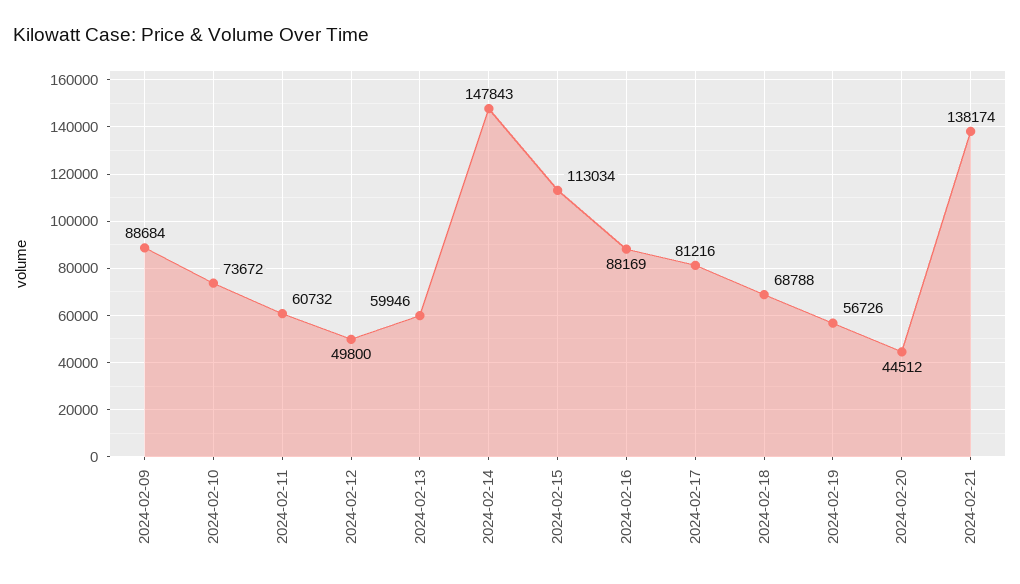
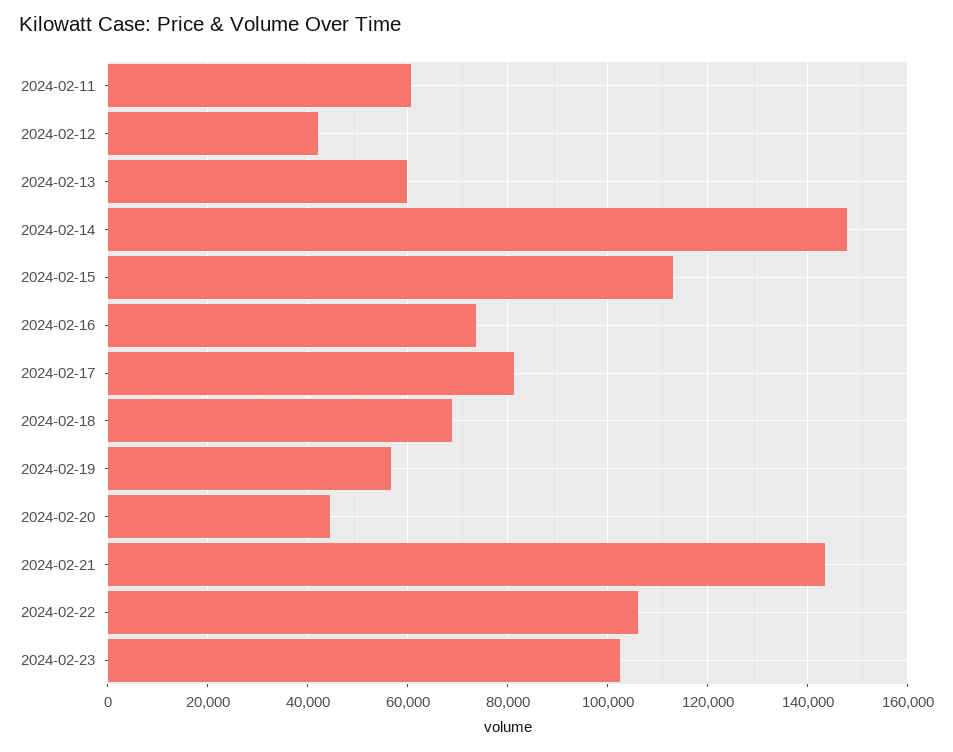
2024-02-09: 88684 -> none
2024-02-10: 73672 -> none
2024-02-12: 49800 -> 42000
2024-02-16: 88169 -> 74000
2024-02-21: 138174 -> 144000
2024-02-22: none -> 106000
2024-02-23: none -> 102000

